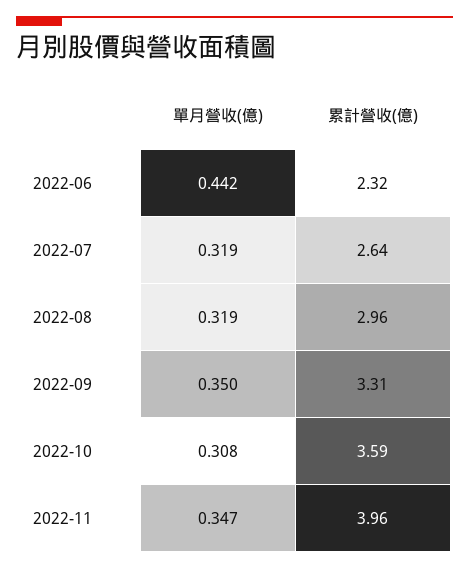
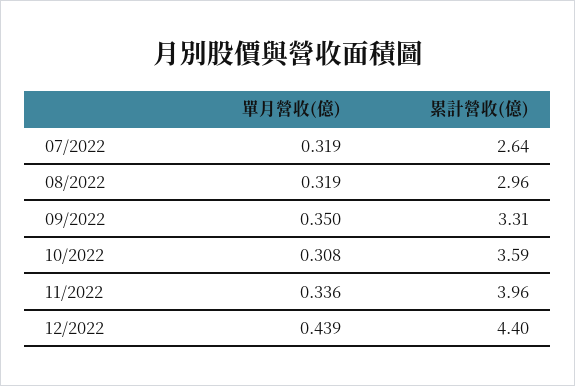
單月營收(億), 2022-06: 0.442 -> none
累計營收(億), 2022-06: 2.32 -> none
單月營收(億), 2022-11: 0.347 -> 0.336
單月營收(億), 12/2022: none -> 0.439
累計營收(億), 12/2022: none -> 4.4

